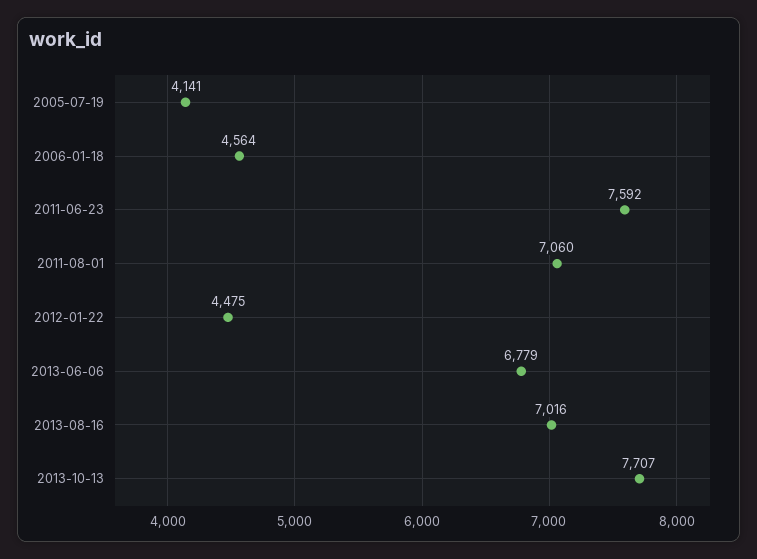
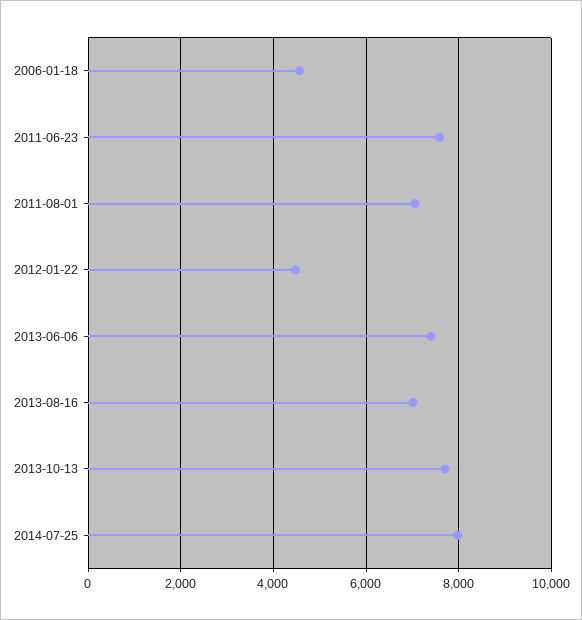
2005-07-19: 4141 -> none
2013-06-06: 6779 -> 7400
2014-07-25: none -> 8000

